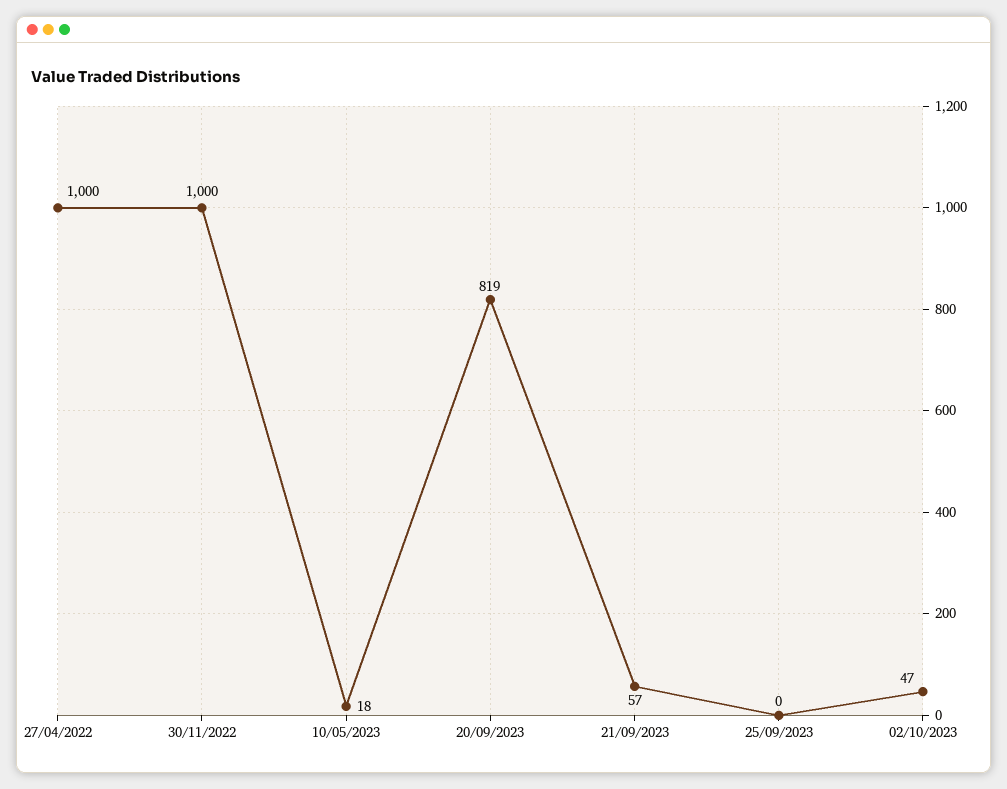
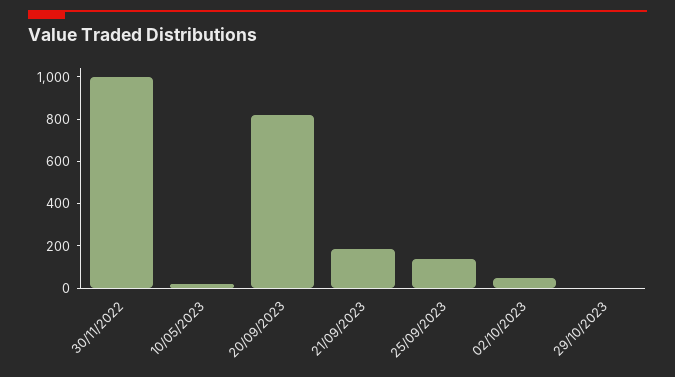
27/04/2022: 1000 -> none
21/09/2023: 57 -> 200
25/09/2023: 0 -> 150
29/10/2023: none -> 0

